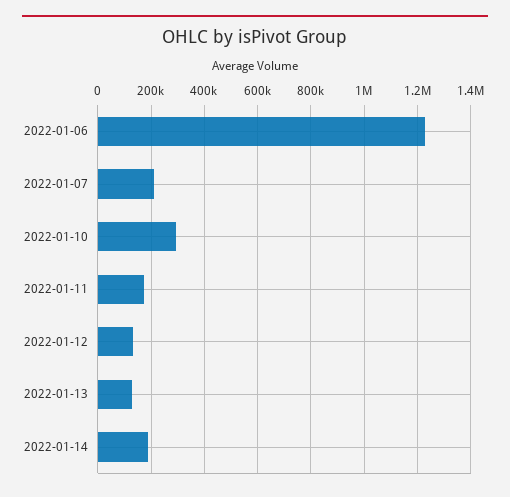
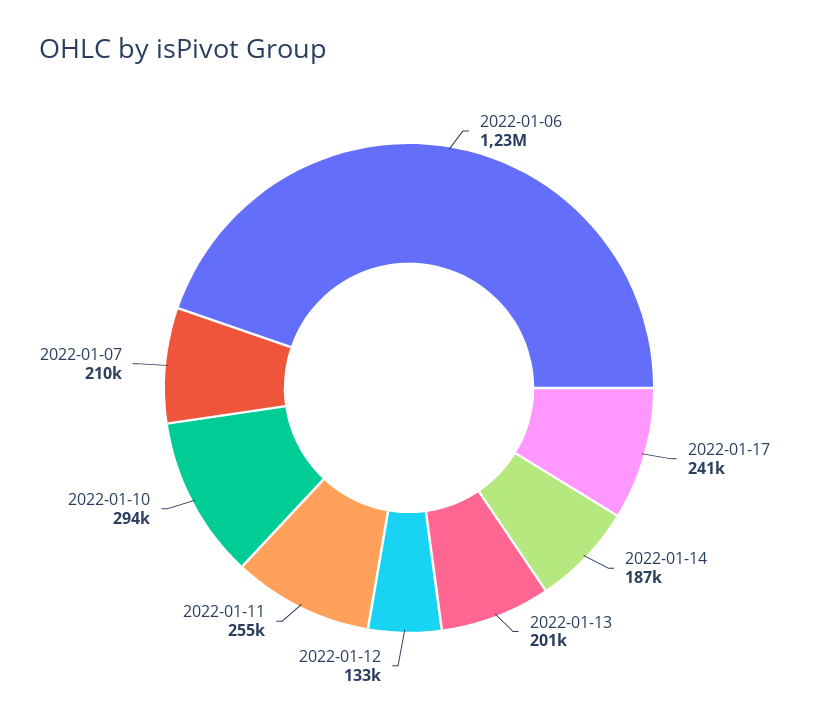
2022-01-11: 175000 -> 255000
2022-01-13: 125000 -> 201000
2022-01-17: none -> 241000

